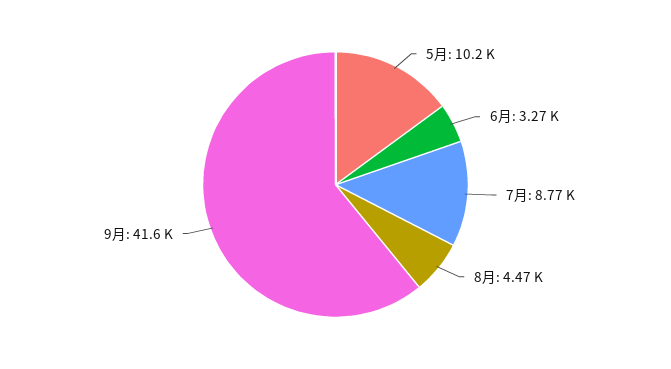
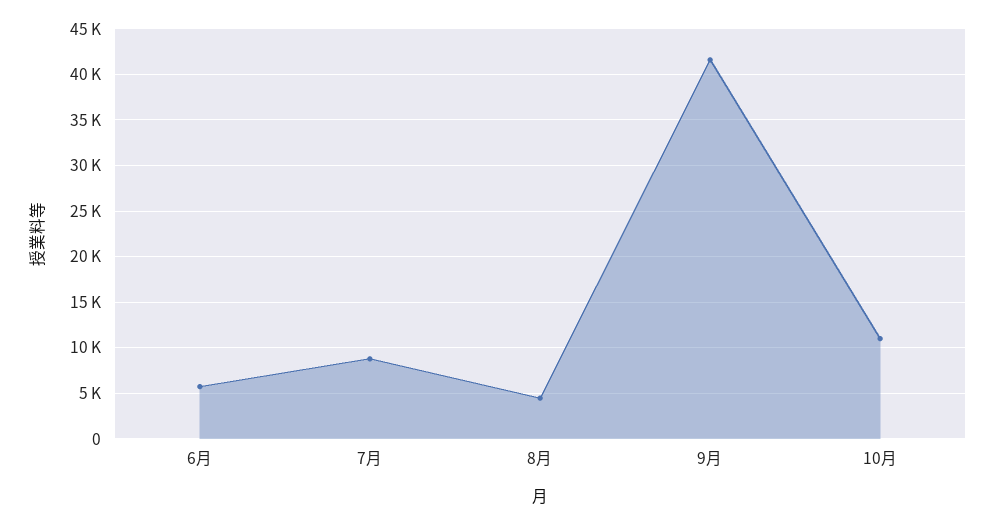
5月: 10200 -> none
6月: 3270 -> 6000
10月: none -> 11000

